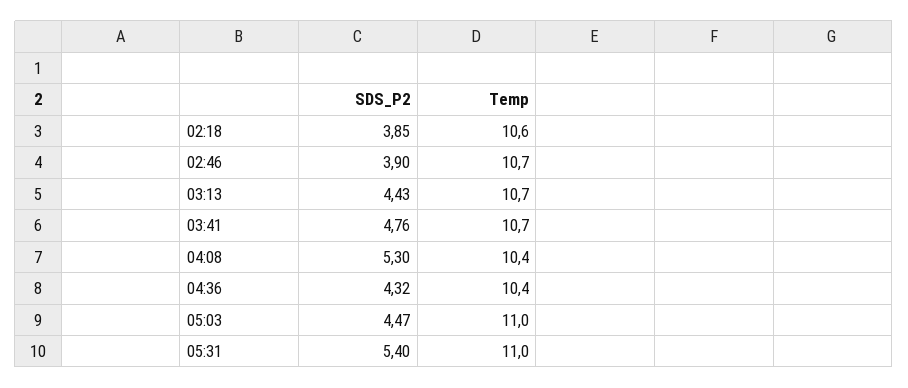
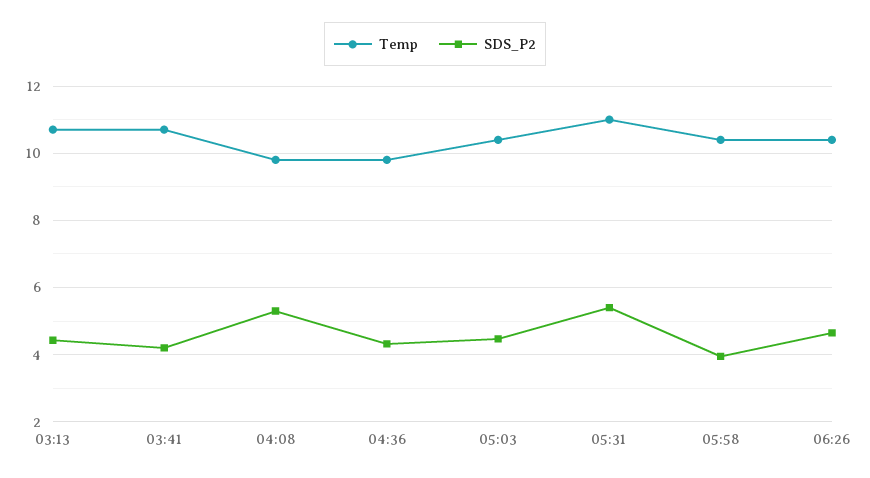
SDS_P2, 02:18: 3.85 -> none
Temp, 02:18: 10.6 -> none
SDS_P2, 02:46: 3.9 -> none
Temp, 02:46: 10.7 -> none
SDS_P2, 03:41: 4.76 -> 4.2
Temp, 04:08: 10.4 -> 9.8
Temp, 04:36: 10.4 -> 9.8
Temp, 05:03: 11 -> 10.4
Temp, 05:58: none -> 10.4
SDS_P2, 05:58: none -> 4
Temp, 06:26: none -> 10.4
SDS_P2, 06:26: none -> 4.6

